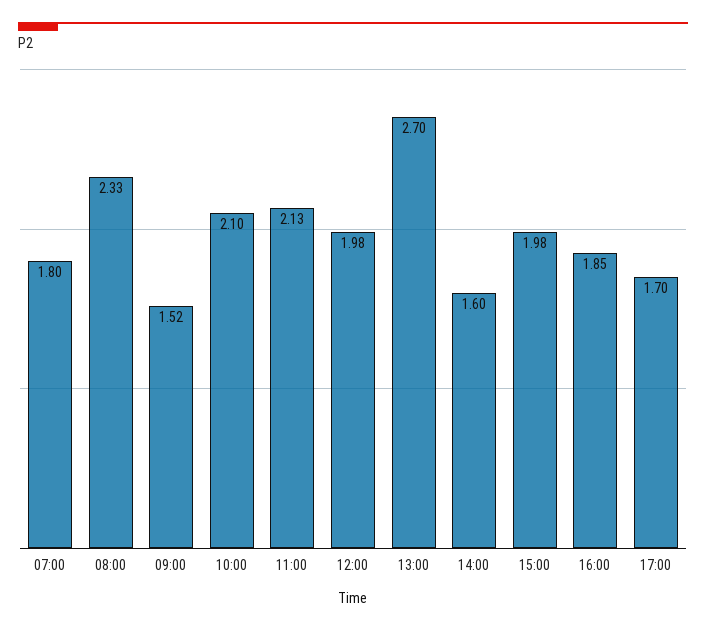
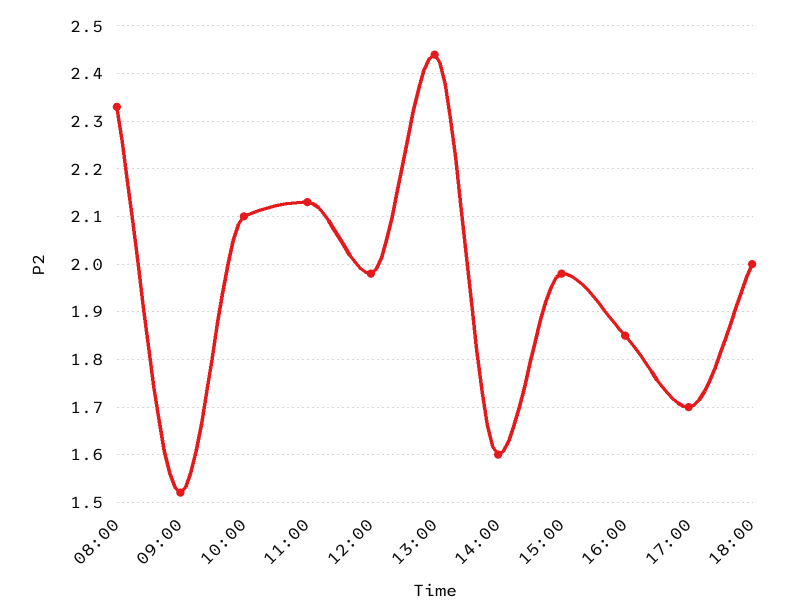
07:00: 1.8 -> none
13:00: 2.7 -> 2.45
18:00: none -> 2

